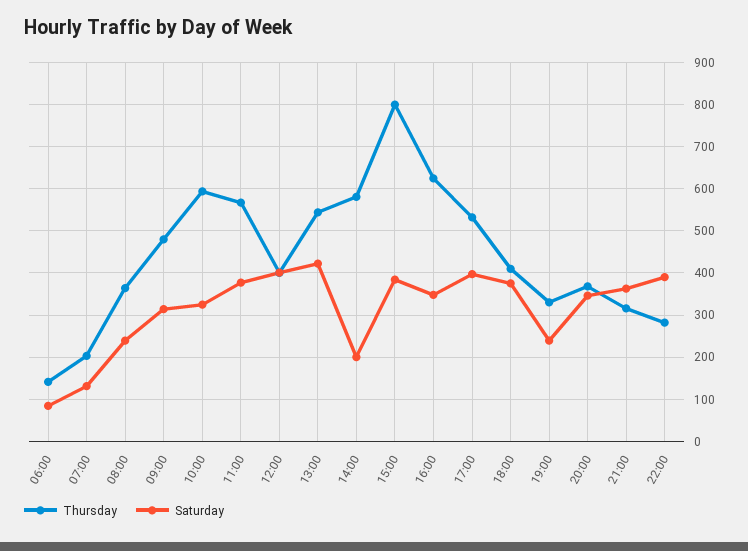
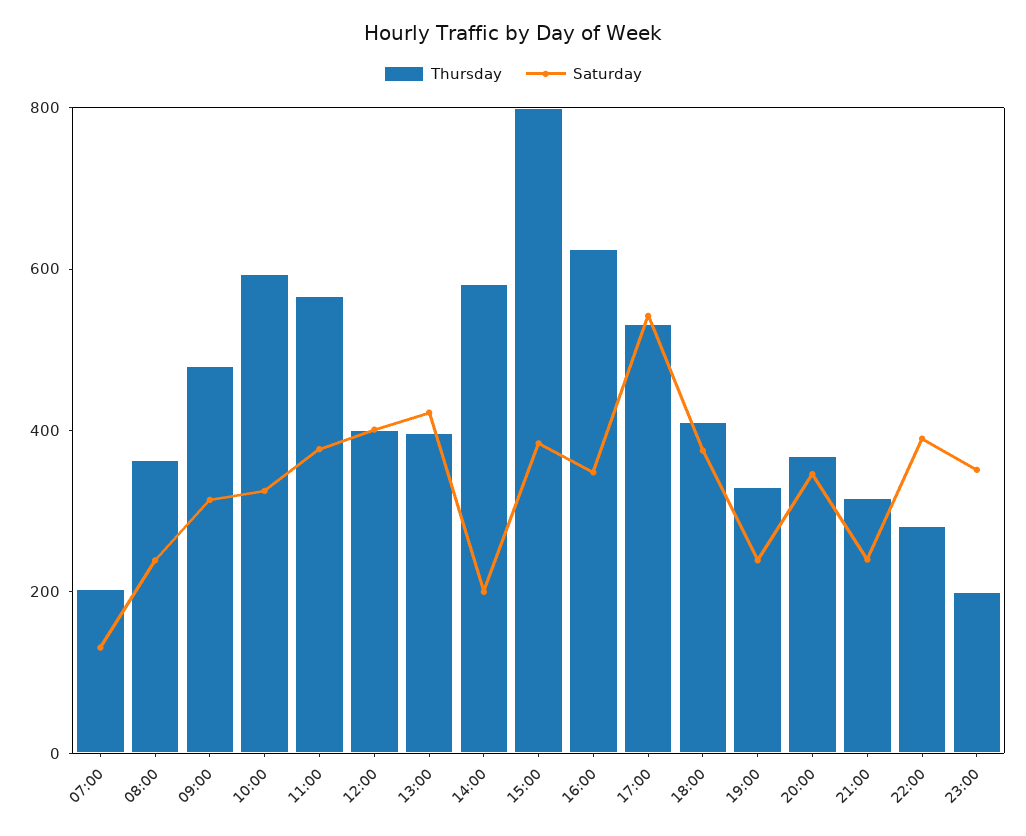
Thursday, 06:00: 140 -> none
Saturday, 06:00: 80 -> none
Thursday, 13:00: 540 -> 400
Saturday, 17:00: 400 -> 550
Saturday, 21:00: 360 -> 250
Thursday, 23:00: none -> 200
Saturday, 23:00: none -> 350

